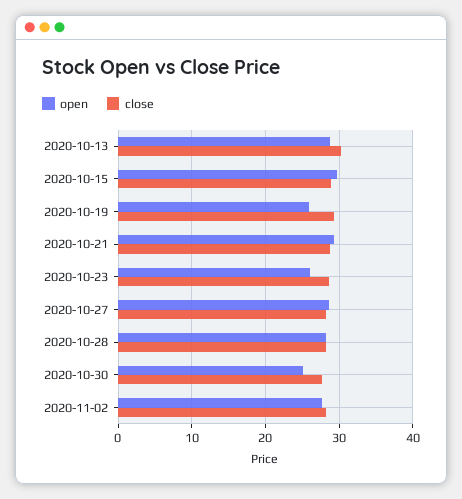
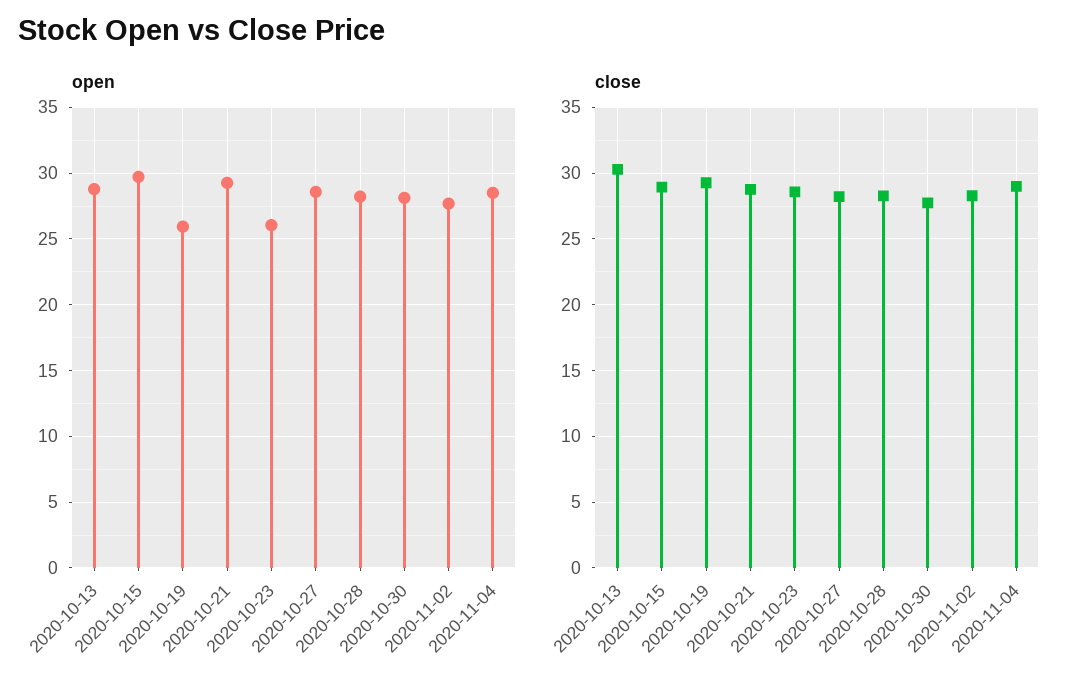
open, 2020-10-30: 25 -> 28
open, 2020-11-04: none -> 28.5
close, 2020-11-04: none -> 29

